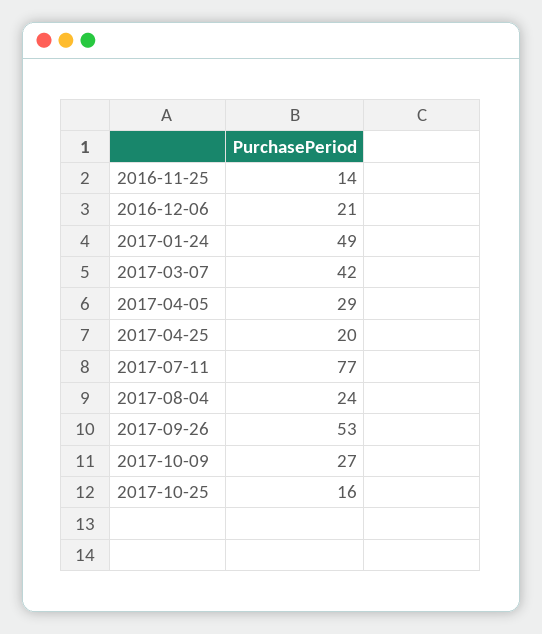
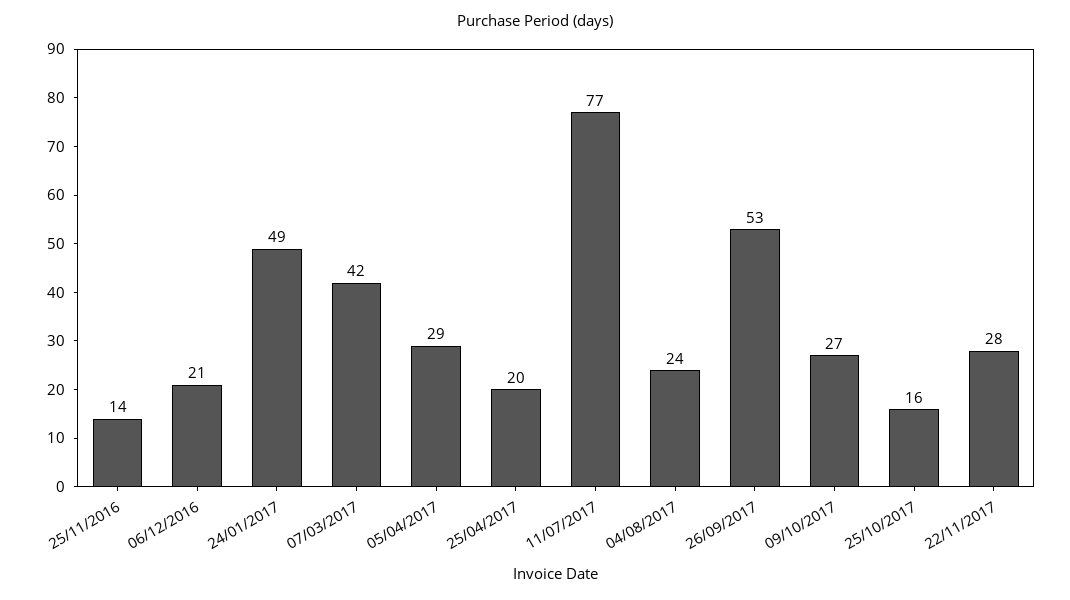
22/11/2017: none -> 28

